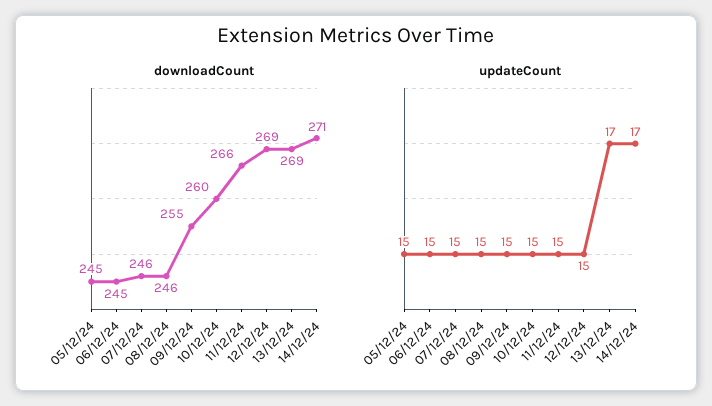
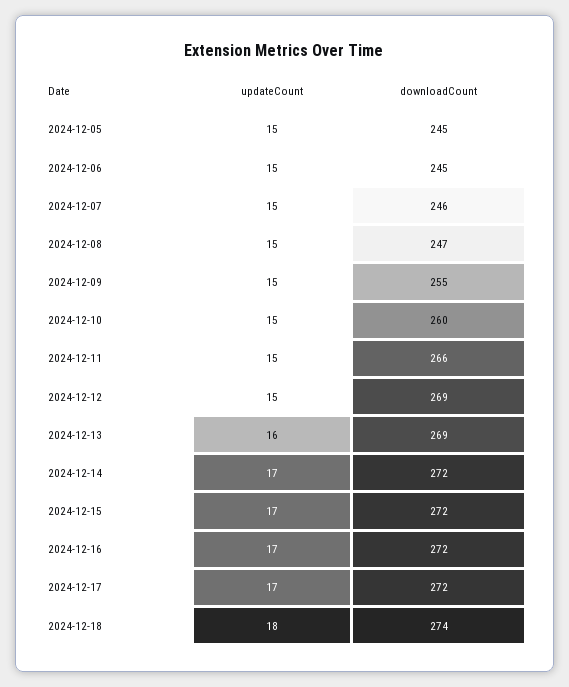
downloadCount, 08/12/24: 246 -> 247
downloadCount, 14/12/24: 271 -> 272
updateCount, 13/12/24: 17 -> 16
updateCount, 2024-12-15: none -> 17
downloadCount, 2024-12-15: none -> 272
updateCount, 2024-12-16: none -> 17
downloadCount, 2024-12-16: none -> 272
updateCount, 2024-12-17: none -> 17
downloadCount, 2024-12-17: none -> 272
updateCount, 2024-12-18: none -> 18
downloadCount, 2024-12-18: none -> 274

